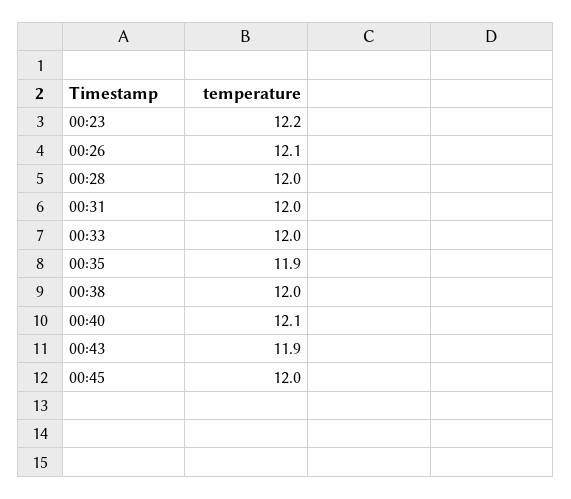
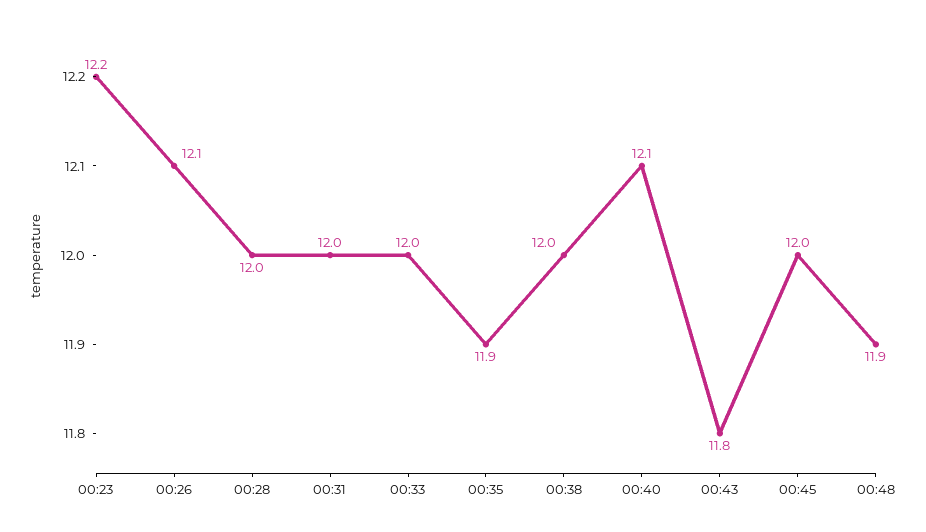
00:43: 11.9 -> 11.8
00:48: none -> 11.9

